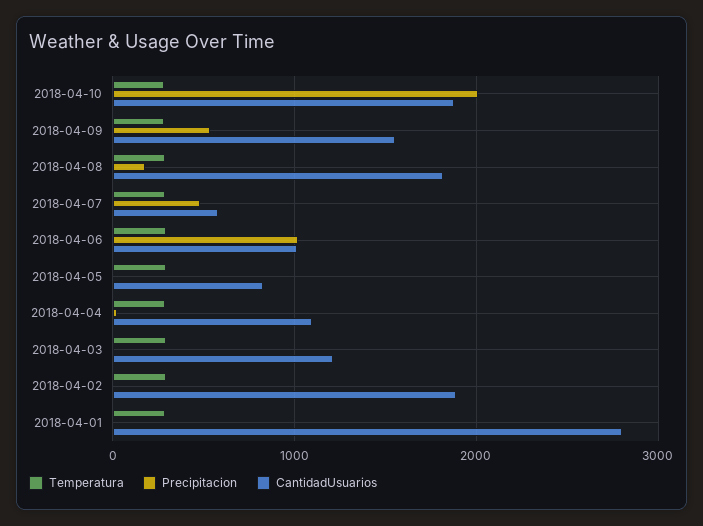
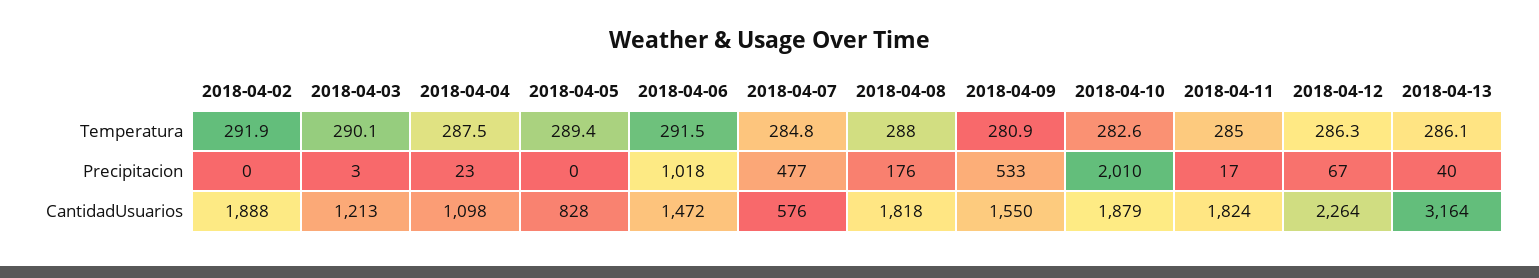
CantidadUsuarios, 2018-04-06: 1000 -> 1472
Temperatura, 2018-04-01: 300 -> none
Precipitacion, 2018-04-01: 0 -> none
CantidadUsuarios, 2018-04-01: 2800 -> none
Temperatura, 2018-04-11: none -> 285
Temperatura, 2018-04-12: none -> 286.3
Temperatura, 2018-04-13: none -> 286.1
Precipitacion, 2018-04-11: none -> 17
Precipitacion, 2018-04-12: none -> 67
Precipitacion, 2018-04-13: none -> 40
CantidadUsuarios, 2018-04-11: none -> 1824
CantidadUsuarios, 2018-04-12: none -> 2264
CantidadUsuarios, 2018-04-13: none -> 3164

